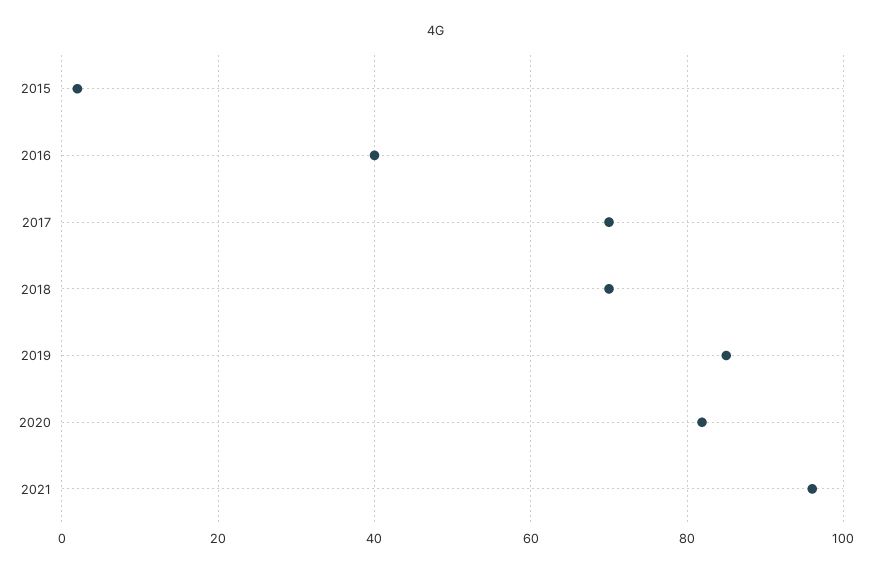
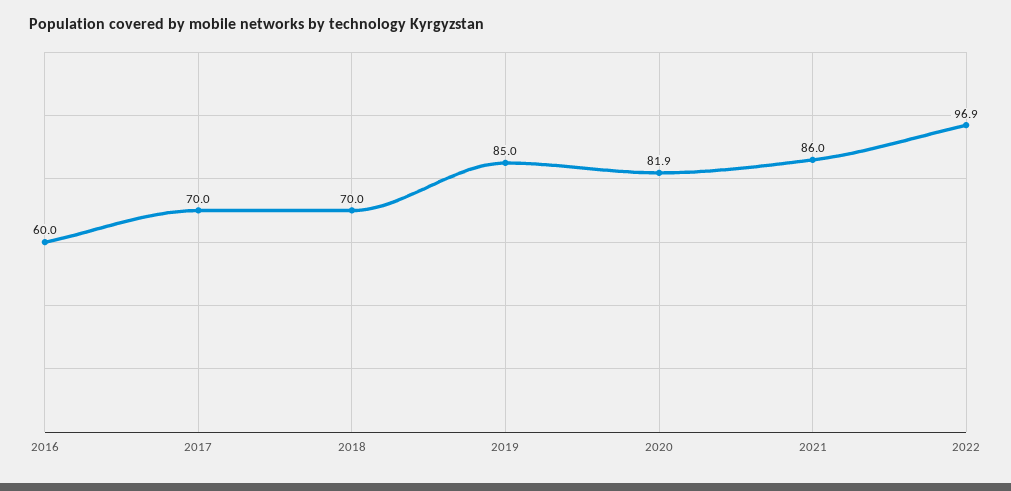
2015: 2 -> none
2016: 40 -> 60
2021: 96 -> 86
2022: none -> 96.9

